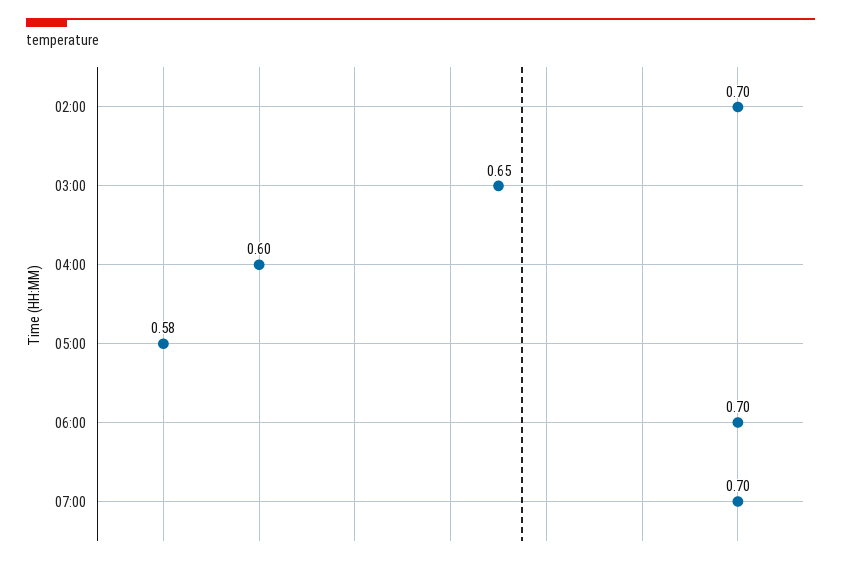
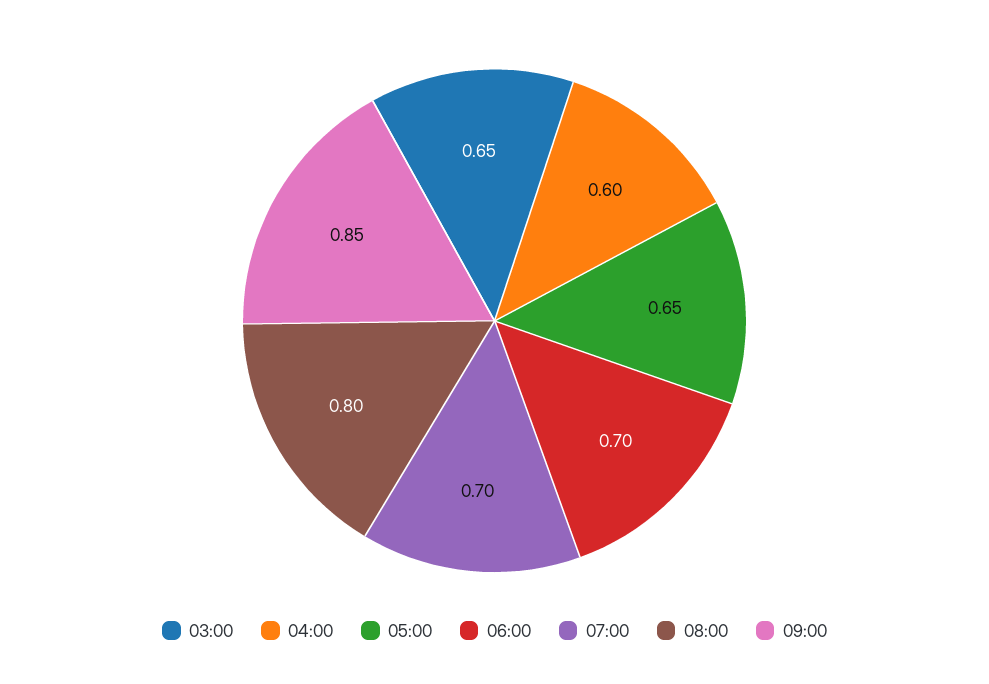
02:00: 0.7 -> none
05:00: 0.58 -> 0.65
08:00: none -> 0.8
09:00: none -> 0.85

